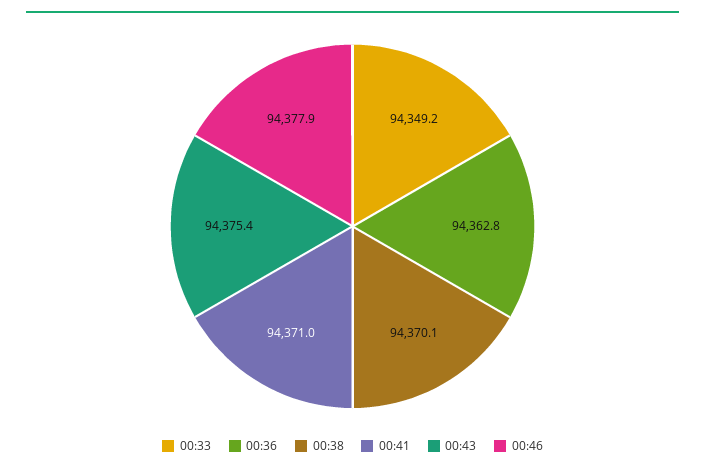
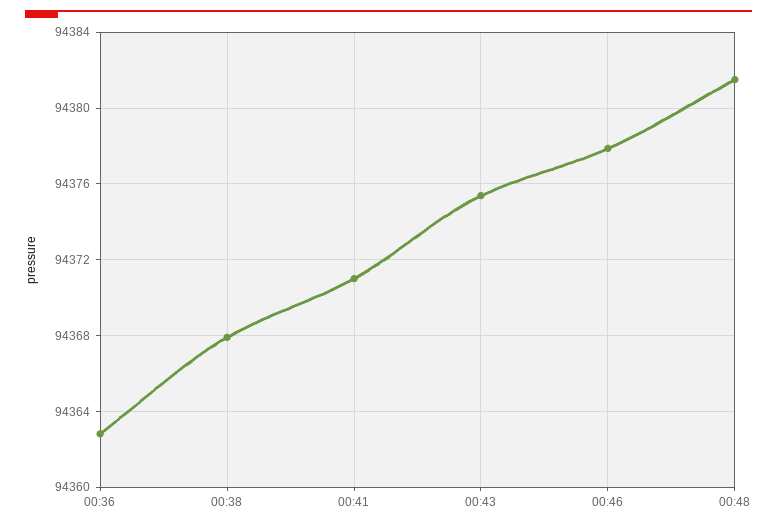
00:33: 94349.2 -> none
00:38: 94370.1 -> 94368
00:48: none -> 94381.5

